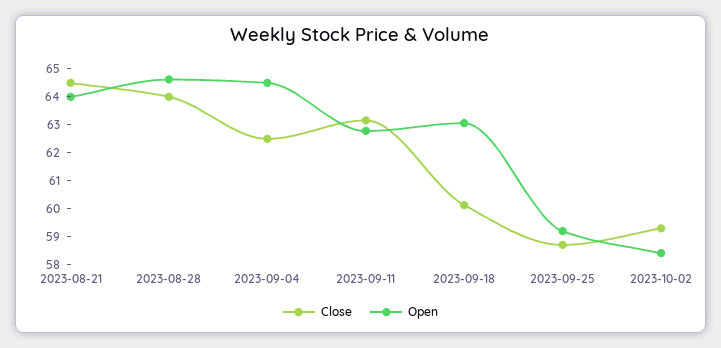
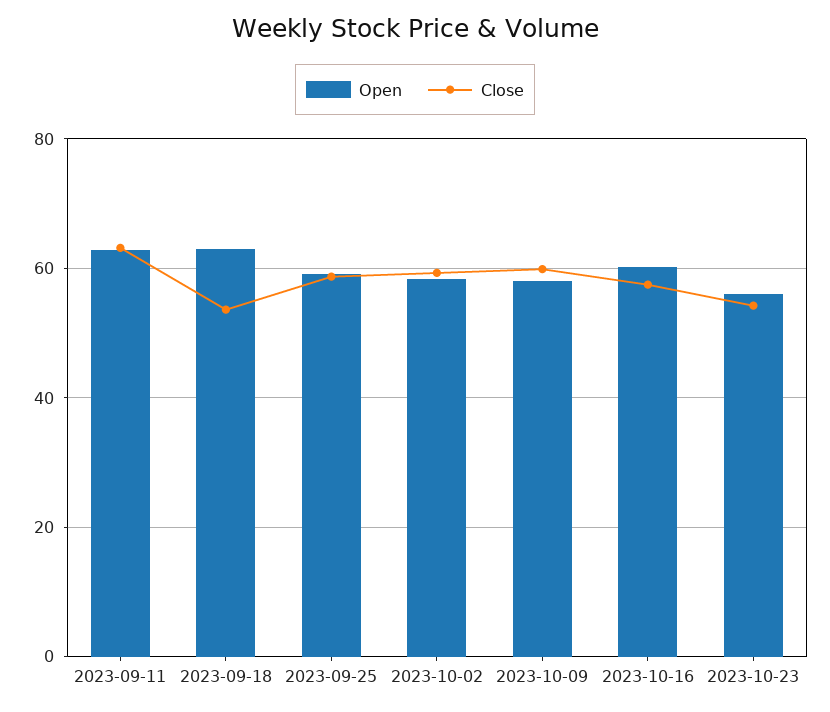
Close, 2023-08-21: 64.5 -> none
Open, 2023-08-21: 64 -> none
Close, 2023-08-28: 64 -> none
Open, 2023-08-28: 64.5 -> none
Close, 2023-09-04: 62.5 -> none
Open, 2023-09-04: 64.5 -> none
Close, 2023-09-18: 60 -> 54
Open, 2023-10-09: none -> 58
Close, 2023-10-09: none -> 60
Open, 2023-10-16: none -> 60
Close, 2023-10-16: none -> 58
Open, 2023-10-23: none -> 56
Close, 2023-10-23: none -> 54

